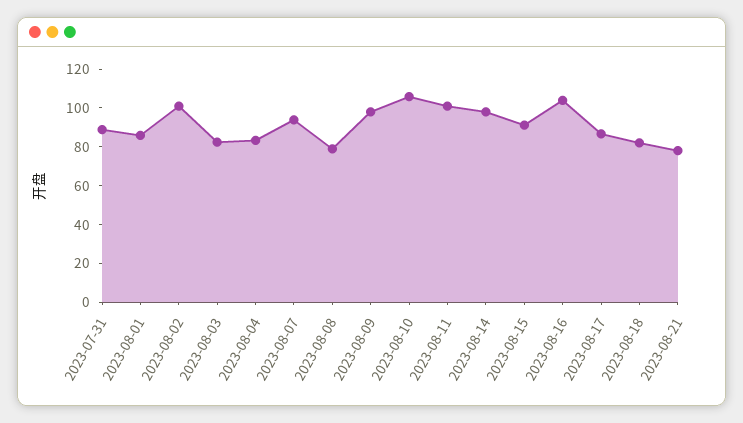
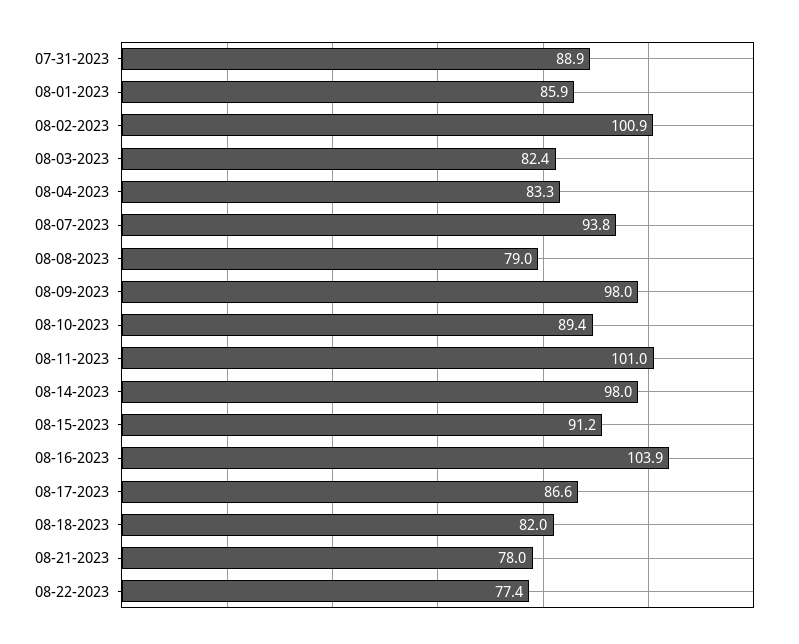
2023-08-10: 105 -> 89.4
08-22-2023: none -> 77.4

